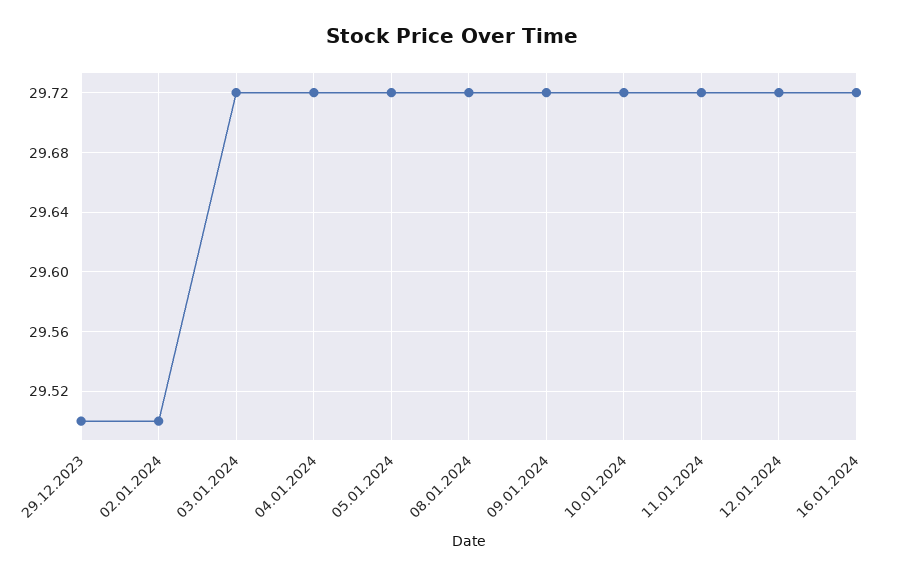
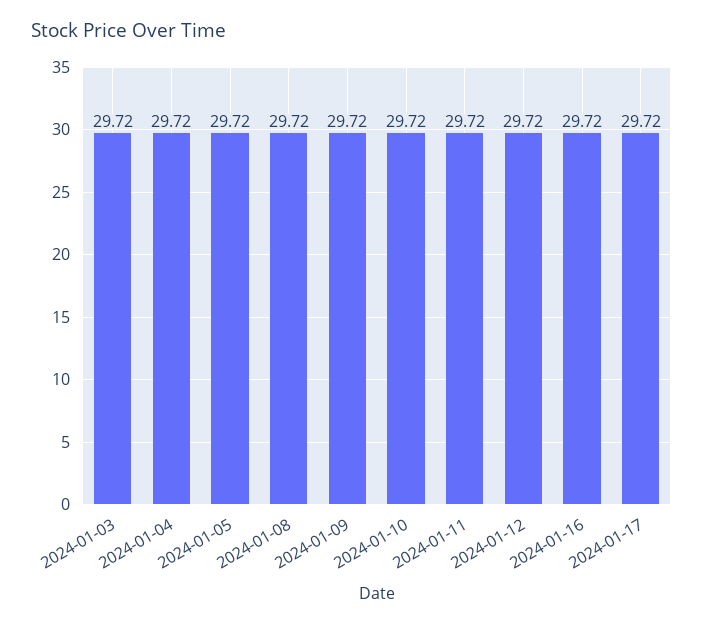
29.12.2023: 29.5 -> none
02.01.2024: 29.5 -> none
2024-01-17: none -> 29.72

